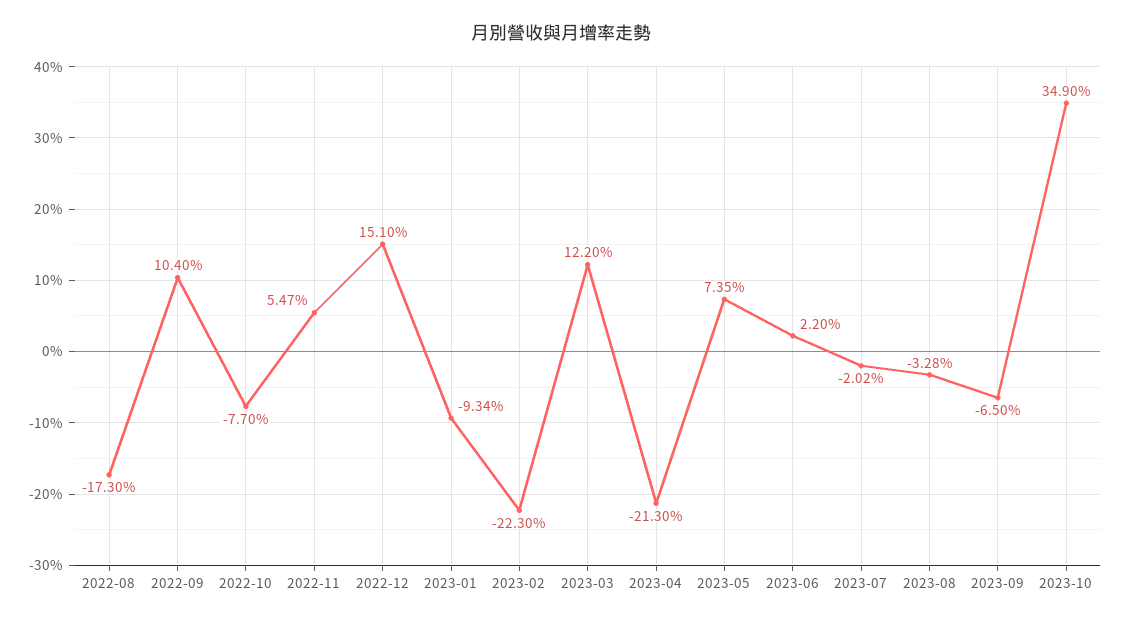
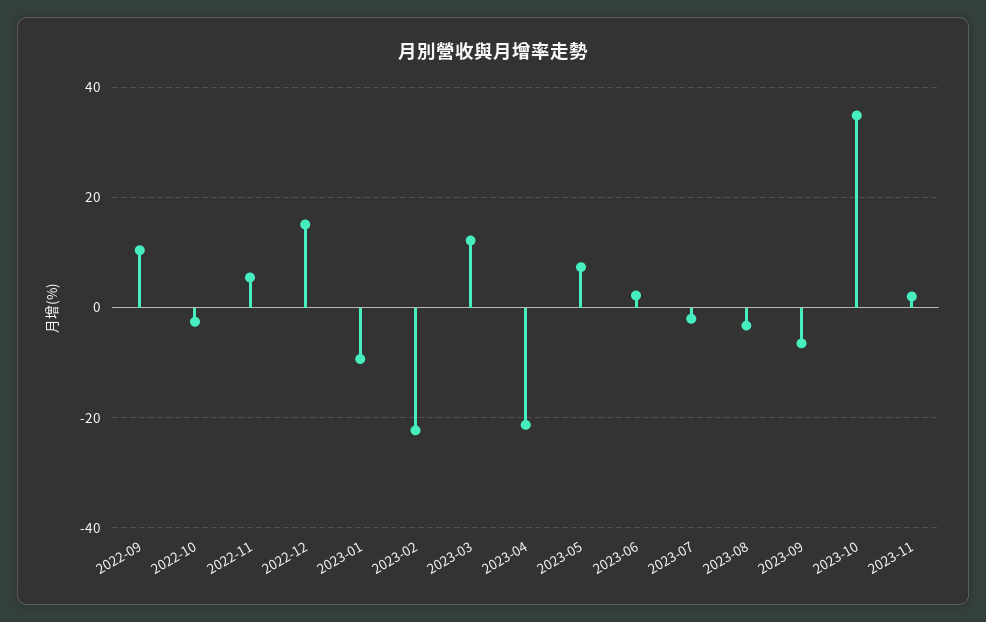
2022-08: -17.3 -> none
2022-10: -7.7 -> -2
2023-11: none -> 2

